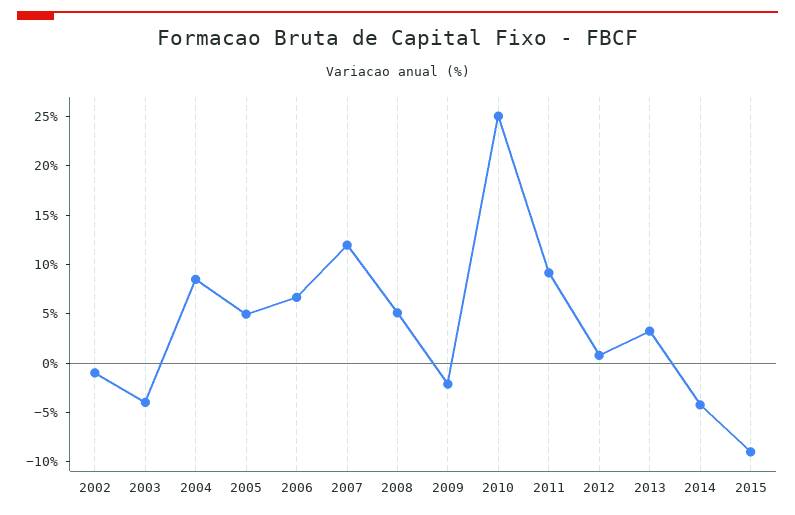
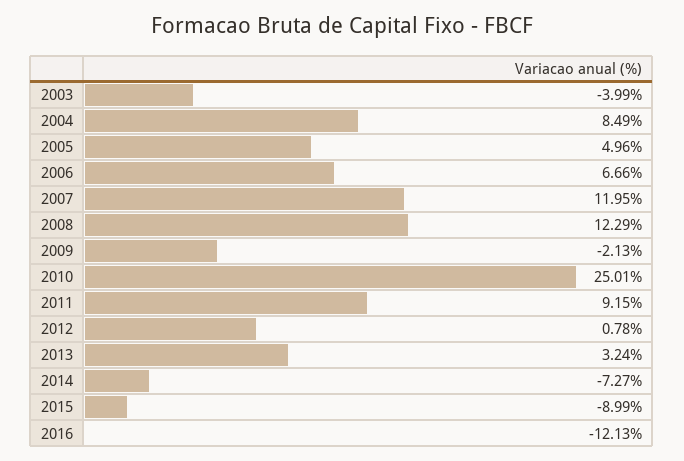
2002: -1 -> none
2008: 5 -> 12.29
2014: -4 -> -7.27
2016: none -> -12.13

